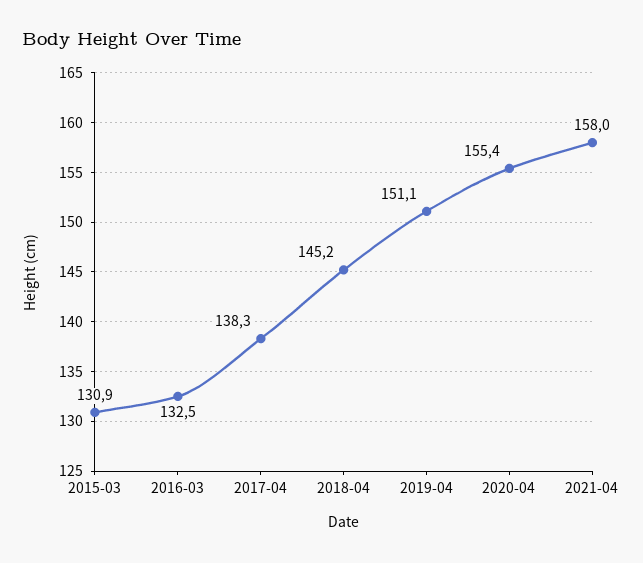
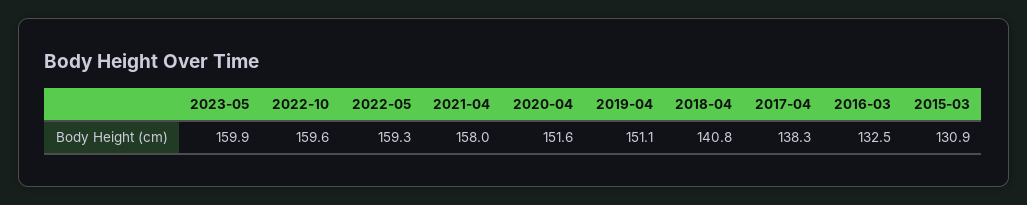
2018-04: 145.2 -> 140.8
2020-04: 155.4 -> 151.6
2023-05: none -> 159.9
2022-10: none -> 159.6
2022-05: none -> 159.3

